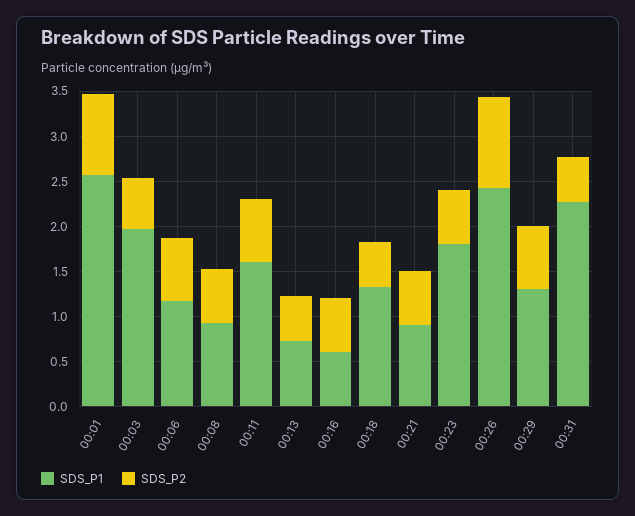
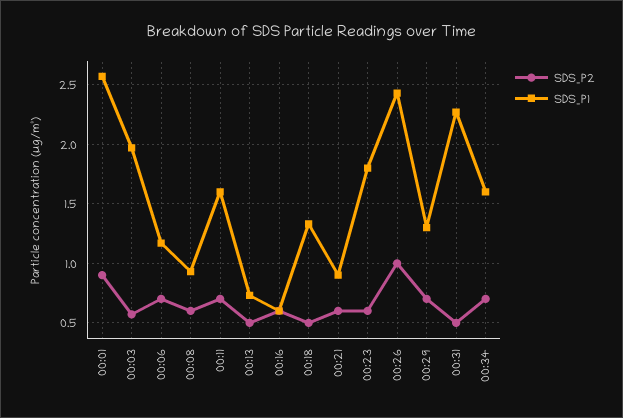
SDS_P2, 00:34: none -> 0.7
SDS_P1, 00:34: none -> 1.6

